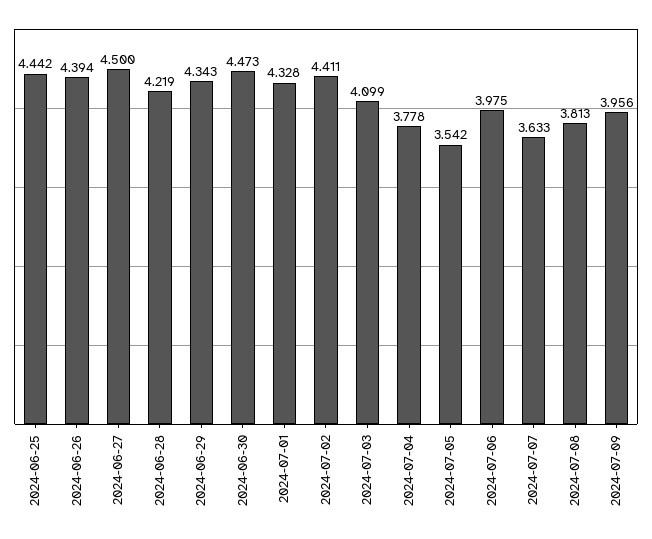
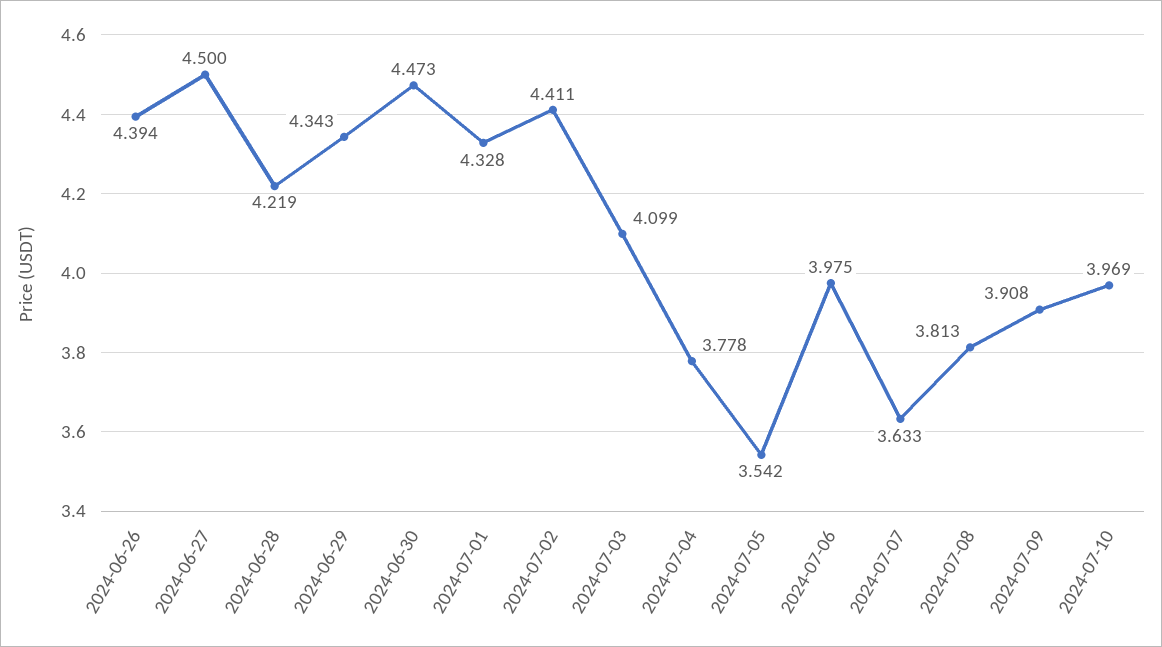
2024-06-25: 4.442 -> none
2024-07-09: 3.956 -> 3.908
2024-07-10: none -> 3.969

